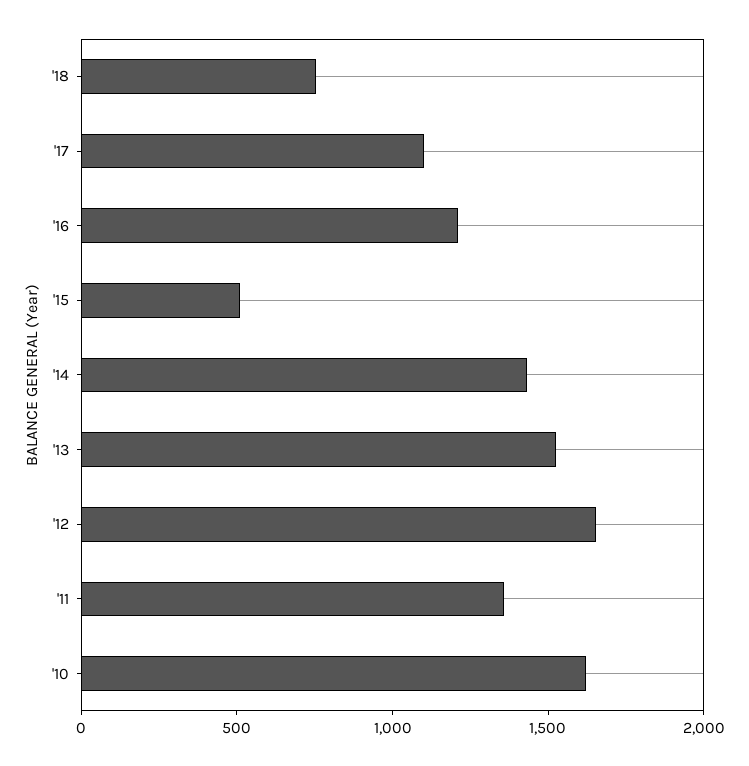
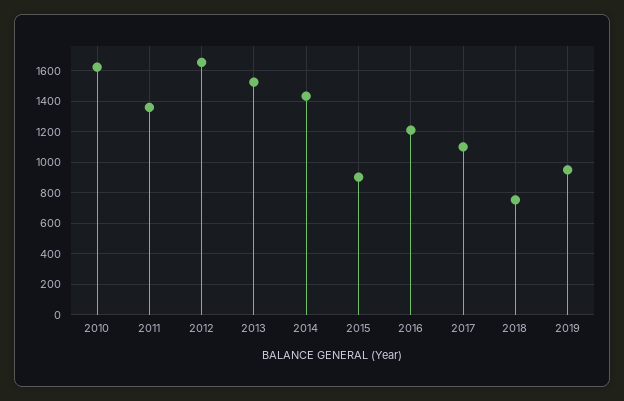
'15: 500 -> 900
2019: none -> 950

